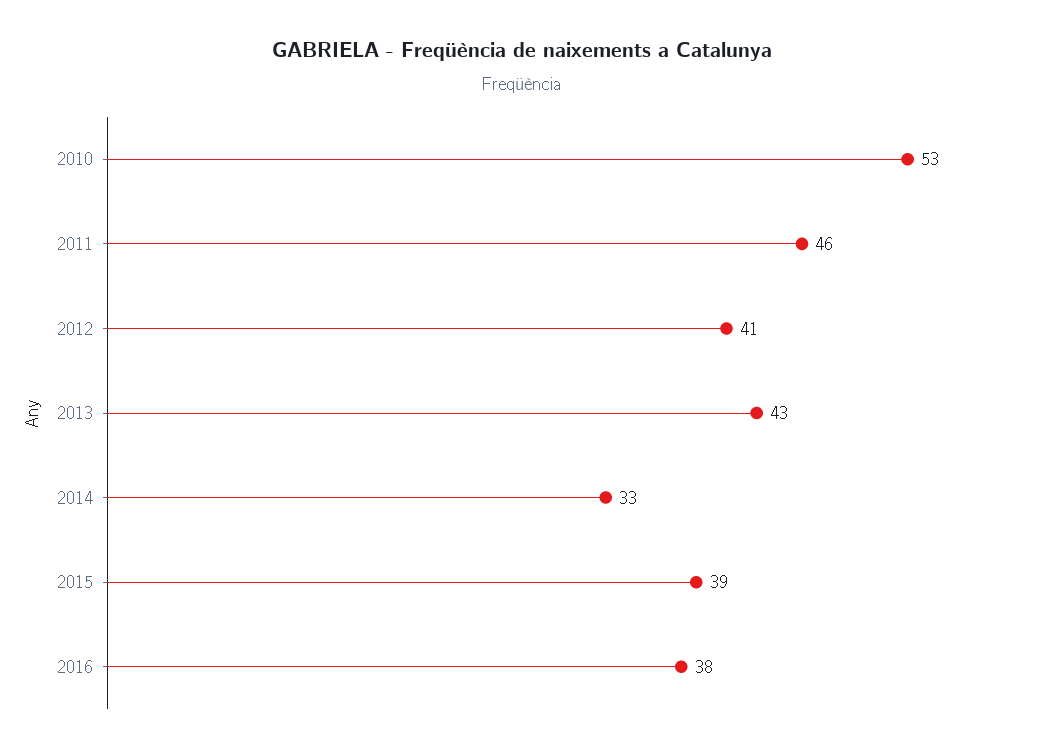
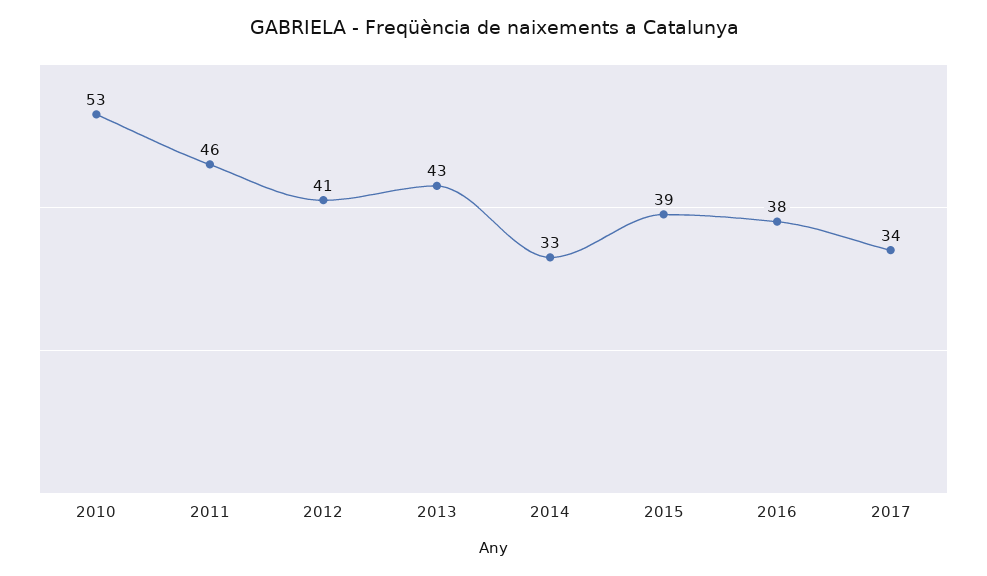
2017: none -> 34

